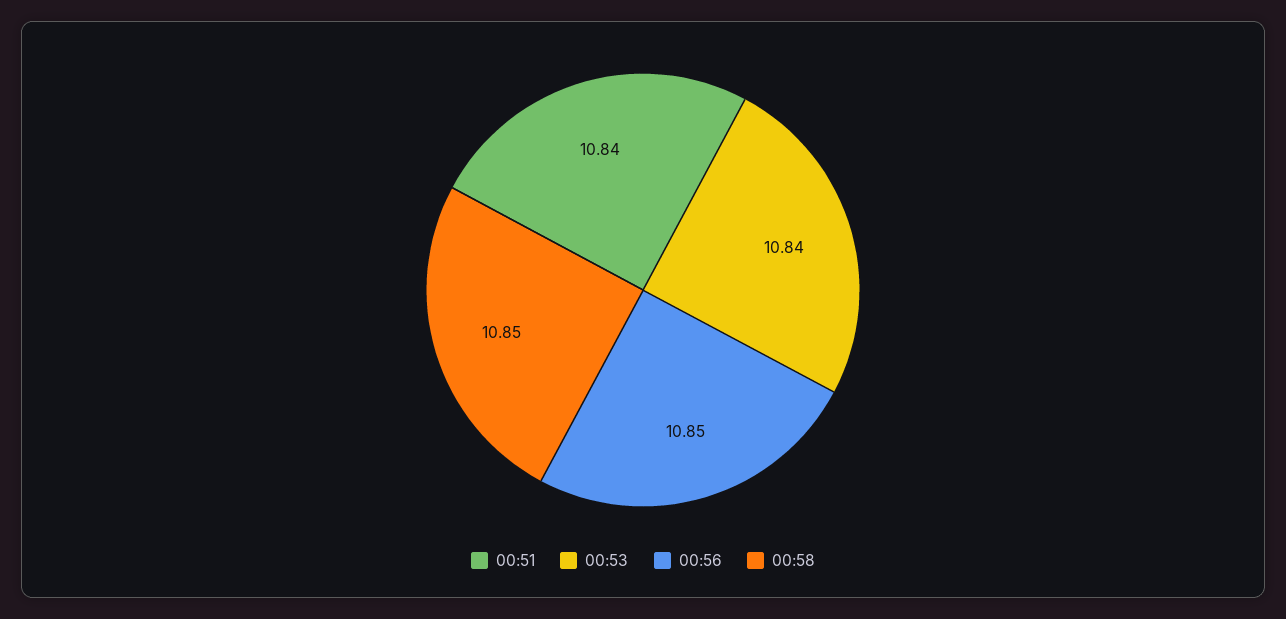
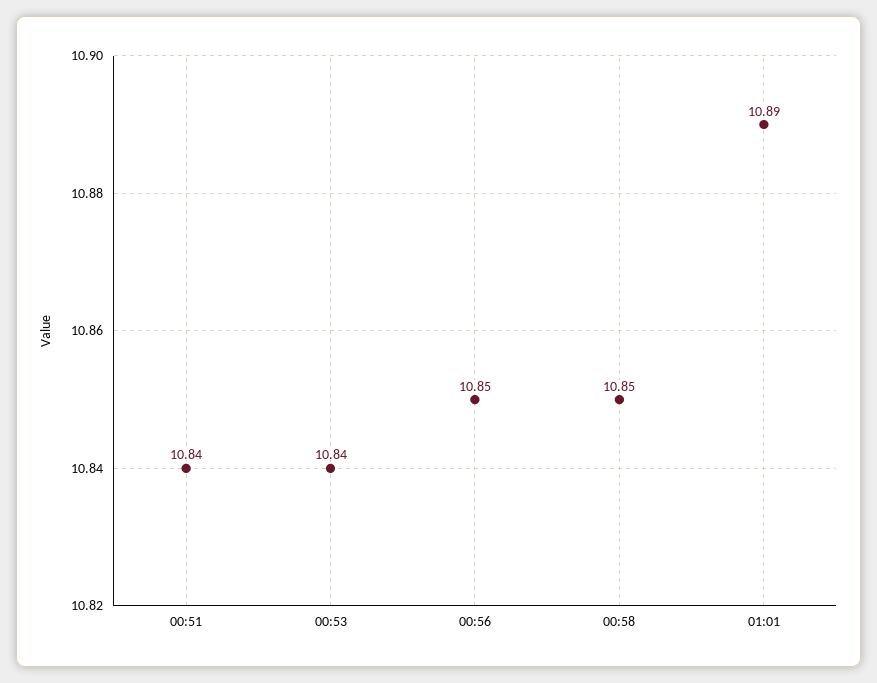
01:01: none -> 10.89

